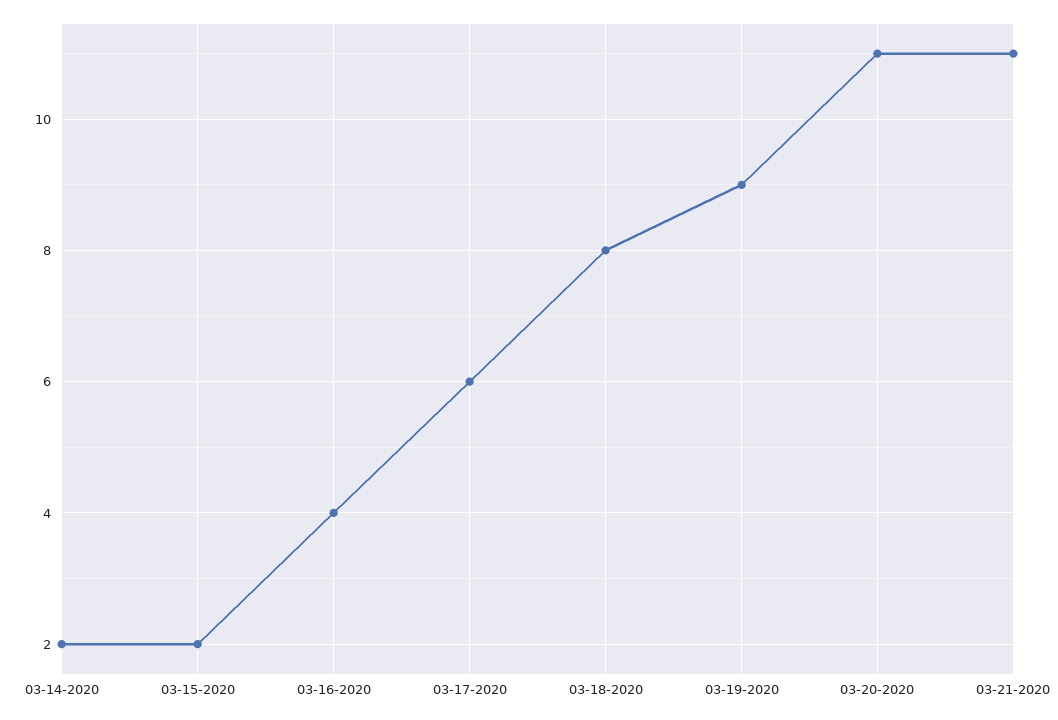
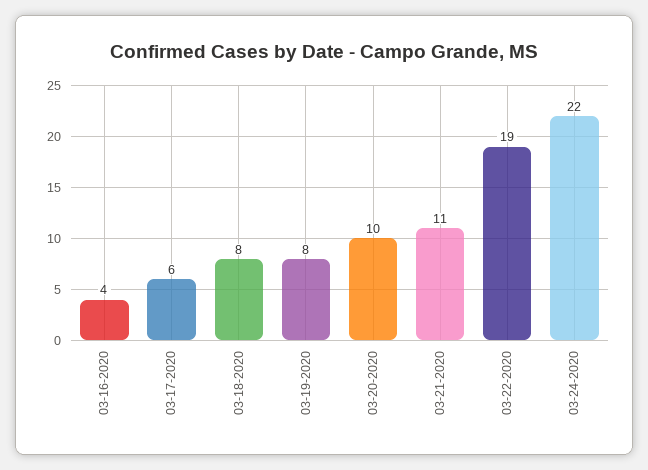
03-14-2020: 2 -> none
03-15-2020: 2 -> none
03-19-2020: 9 -> 8
03-20-2020: 11 -> 10
03-22-2020: none -> 19
03-24-2020: none -> 22

